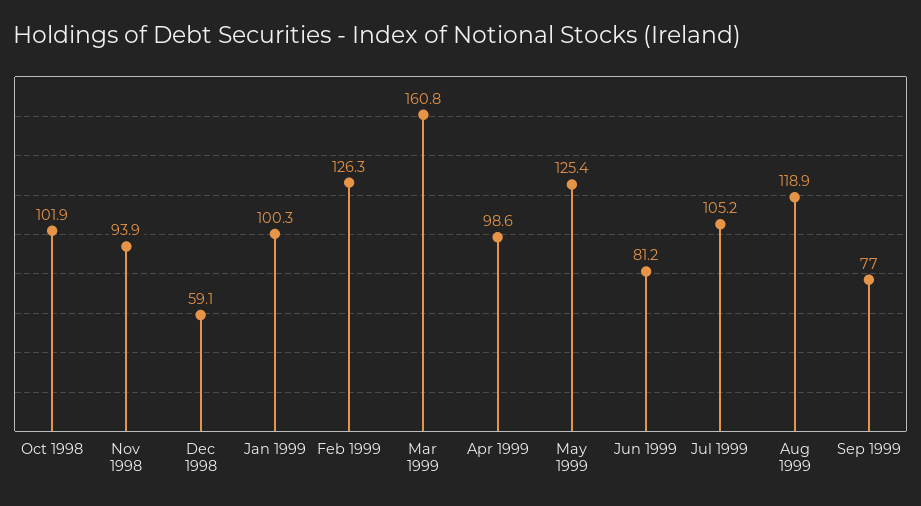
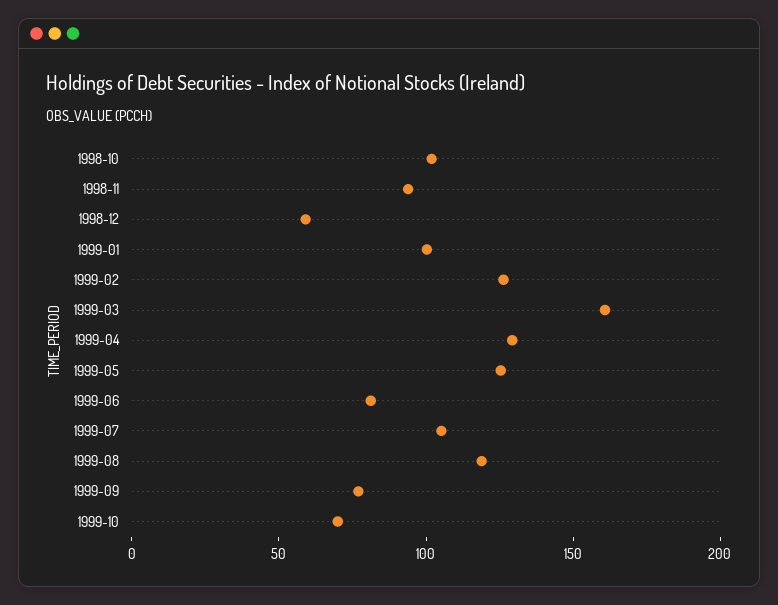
Apr 1999: 98.6 -> 130
1999-10: none -> 70

